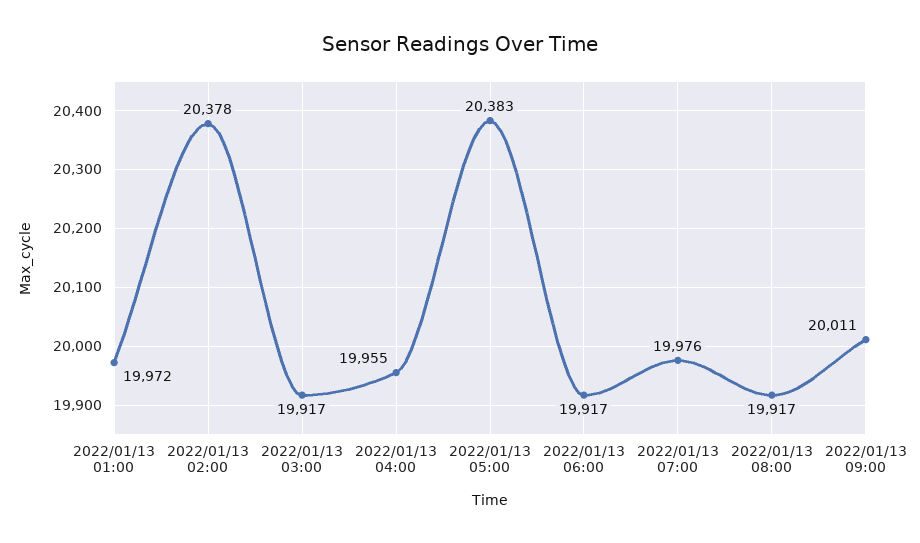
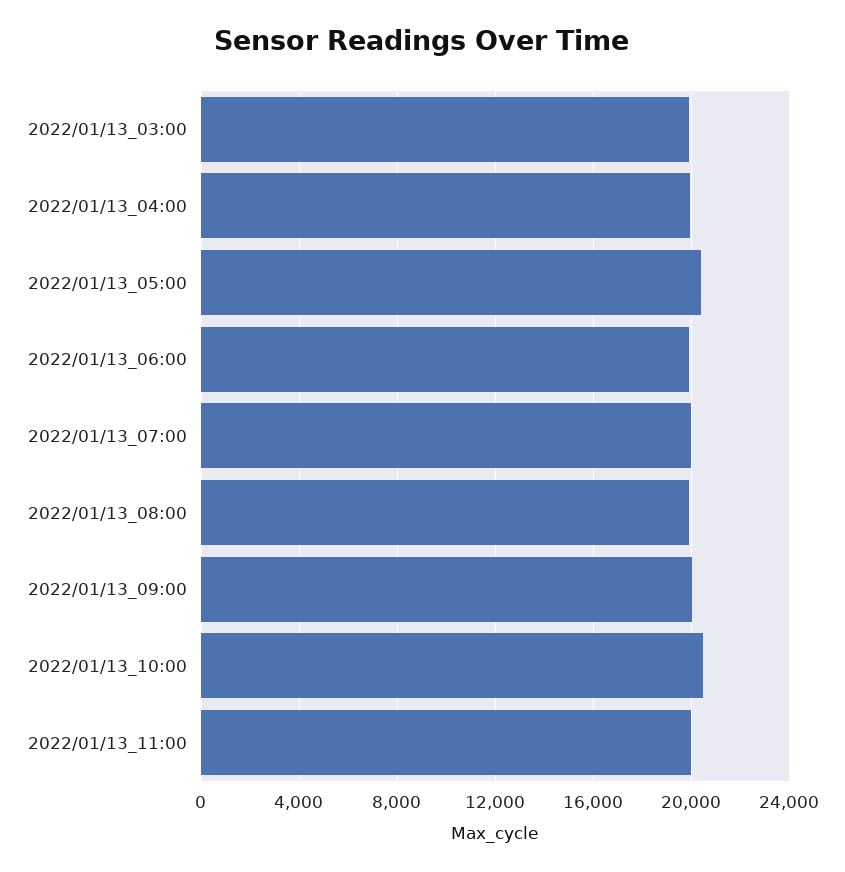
2022/01/13 01:00: 19972 -> none
2022/01/13 02:00: 20378 -> none
2022/01/13_10:00: none -> 20500
2022/01/13_11:00: none -> 20000

